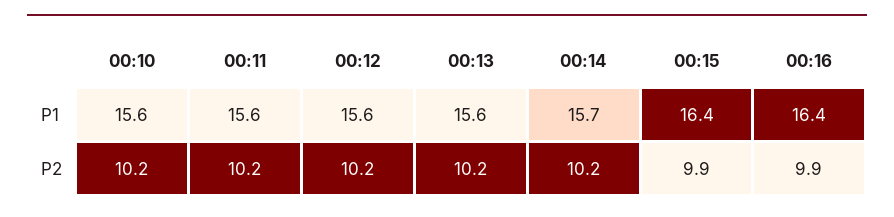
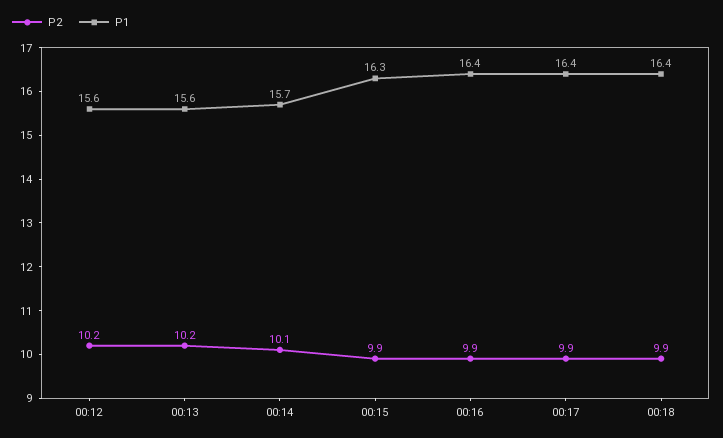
P1, 00:10: 15.6 -> none
P1, 00:11: 15.6 -> none
P1, 00:15: 16.4 -> 16.3
P2, 00:10: 10.2 -> none
P2, 00:11: 10.2 -> none
P2, 00:14: 10.2 -> 10.1
P2, 00:17: none -> 9.9
P1, 00:17: none -> 16.4
P2, 00:18: none -> 9.9
P1, 00:18: none -> 16.4

